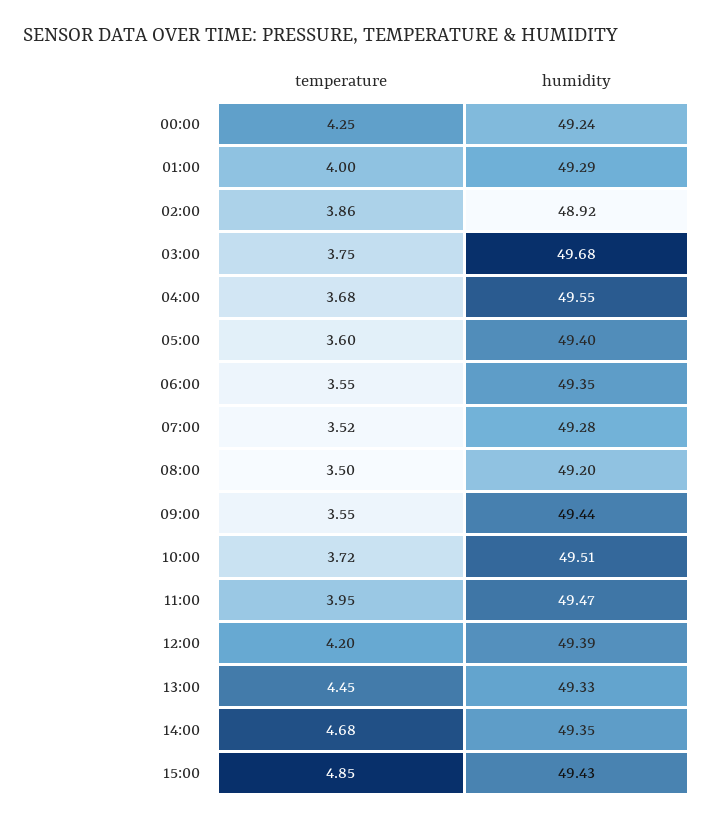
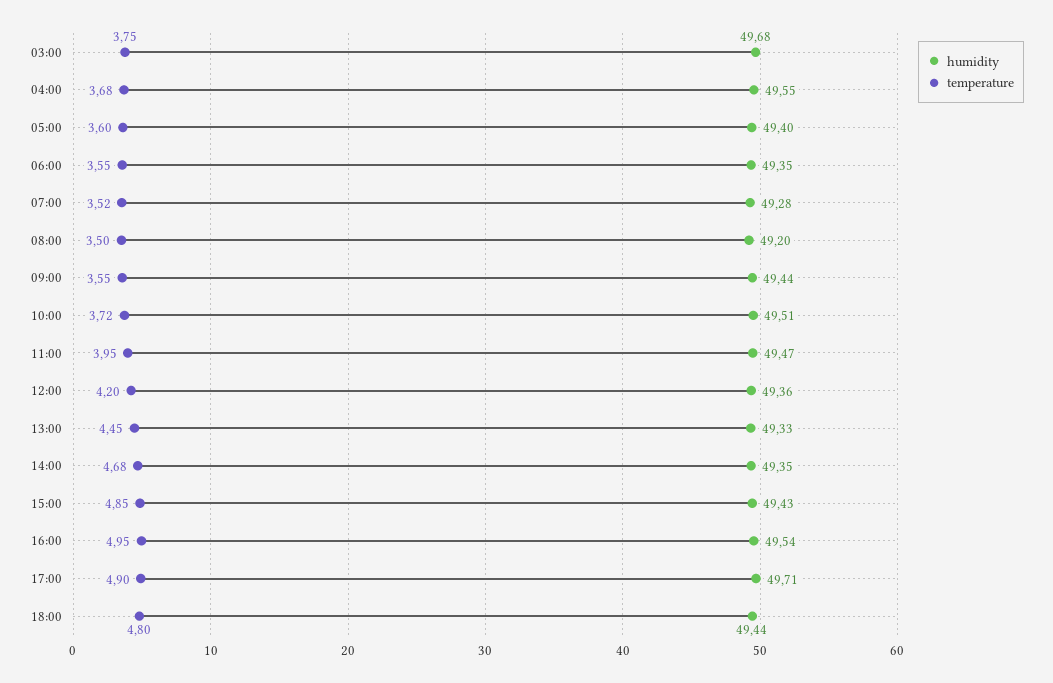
temperature, 00:00: 4.25 -> none
humidity, 00:00: 49.24 -> none
temperature, 01:00: 4 -> none
humidity, 01:00: 49.29 -> none
temperature, 02:00: 3.86 -> none
humidity, 02:00: 48.92 -> none
humidity, 12:00: 49.39 -> 49.36
humidity, 16:00: none -> 49.54
temperature, 16:00: none -> 4.95
humidity, 17:00: none -> 49.71
temperature, 17:00: none -> 4.9
humidity, 18:00: none -> 49.44
temperature, 18:00: none -> 4.8

